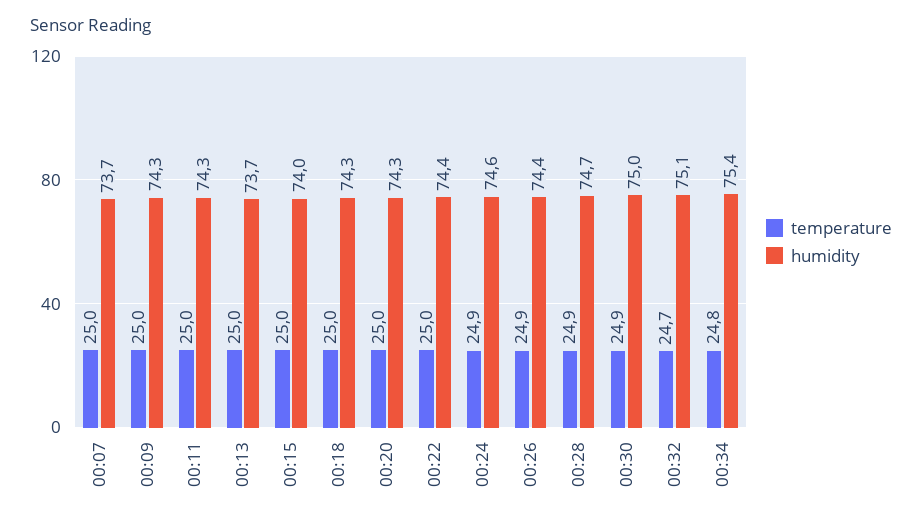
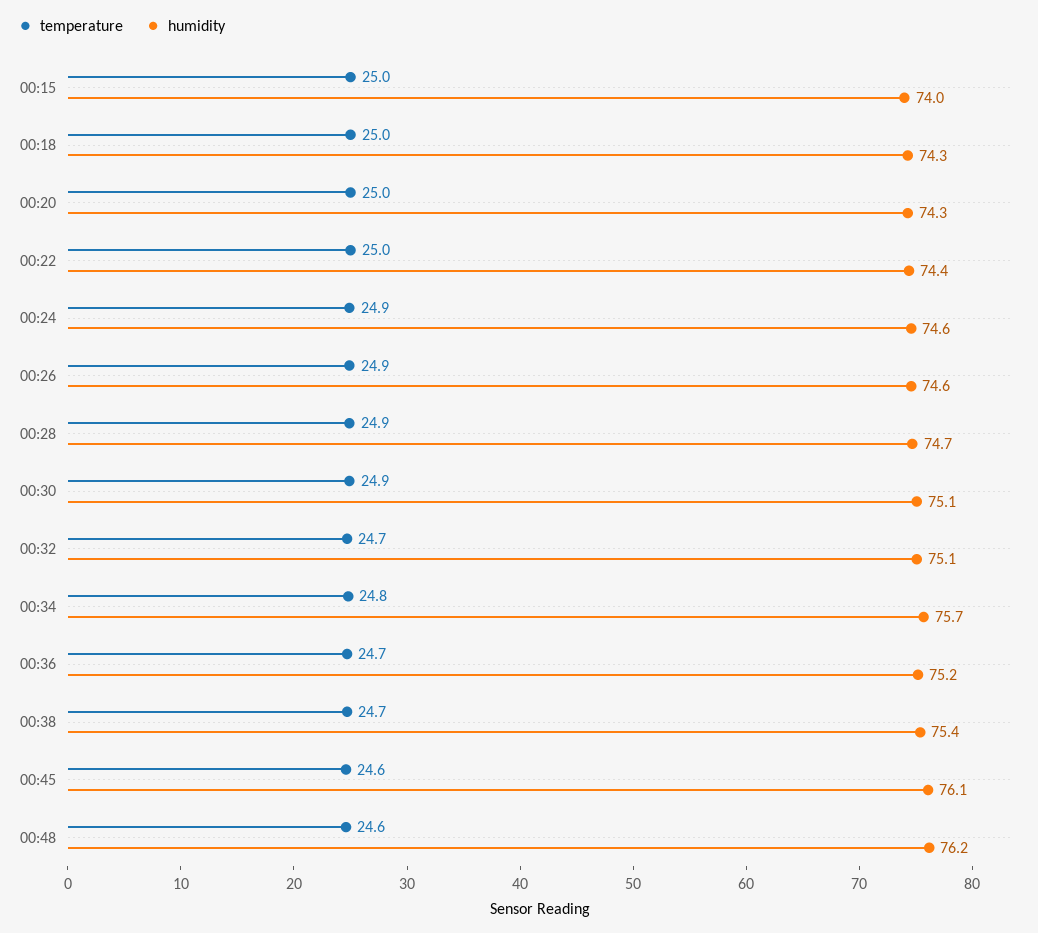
temperature, 00:07: 25 -> none
humidity, 00:07: 73.7 -> none
temperature, 00:09: 25 -> none
humidity, 00:09: 74.3 -> none
temperature, 00:11: 25 -> none
humidity, 00:11: 74.3 -> none
temperature, 00:13: 25 -> none
humidity, 00:13: 73.7 -> none
humidity, 00:26: 74.4 -> 74.6
humidity, 00:30: 75 -> 75.1
humidity, 00:34: 75.4 -> 75.7
temperature, 00:36: none -> 24.7
humidity, 00:36: none -> 75.2
temperature, 00:38: none -> 24.7
humidity, 00:38: none -> 75.4
temperature, 00:45: none -> 24.6
humidity, 00:45: none -> 76.1
temperature, 00:48: none -> 24.6
humidity, 00:48: none -> 76.2

